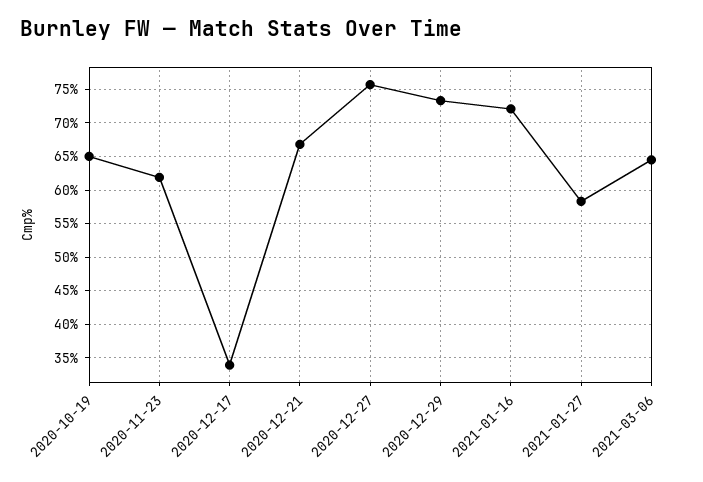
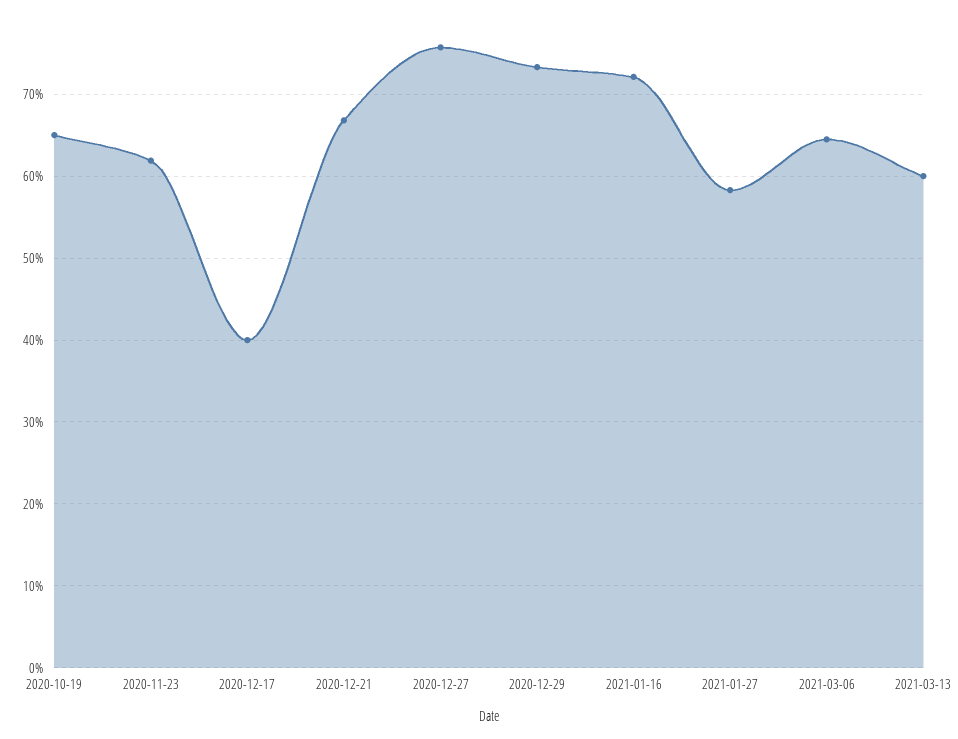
2020-12-17: 34 -> 40
2021-03-13: none -> 60

